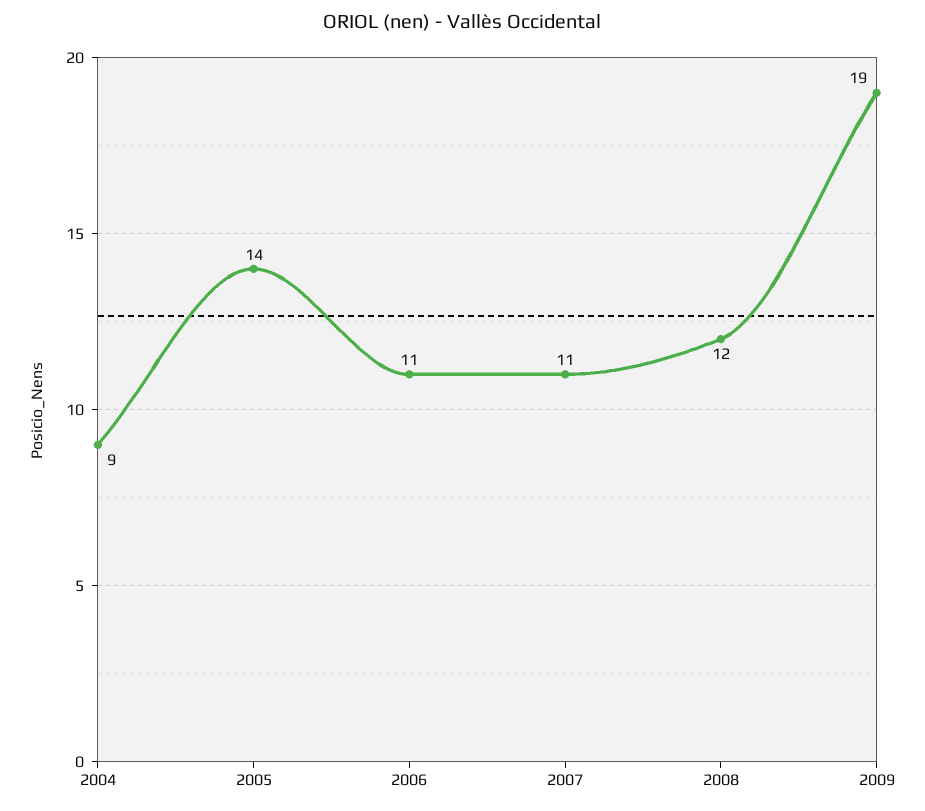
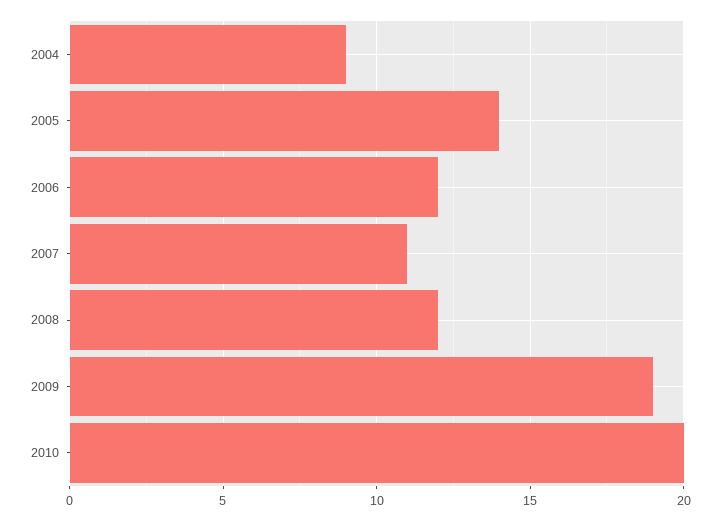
2006: 11 -> 12
2010: none -> 20

